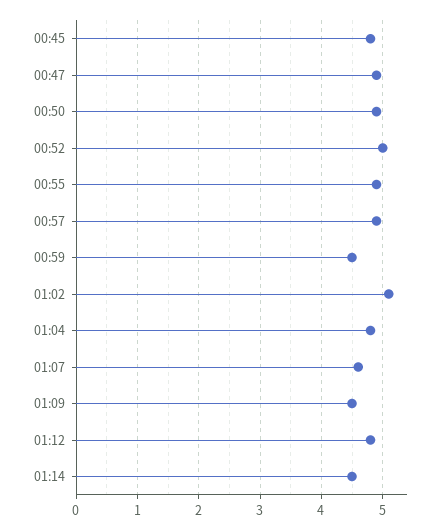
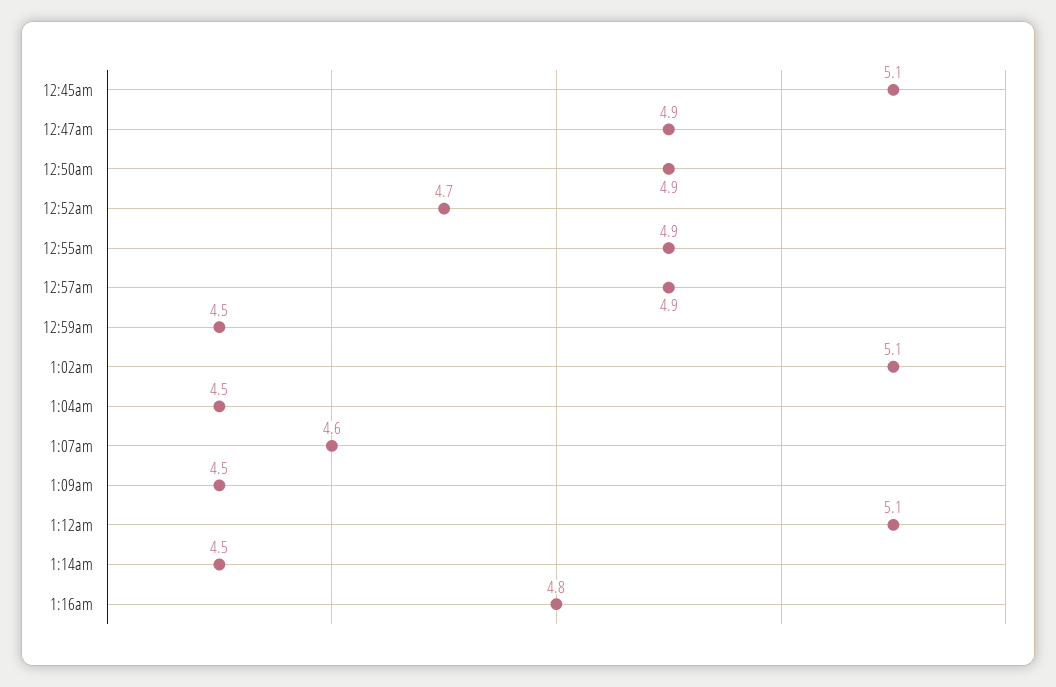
00:45: 4.8 -> 5.1
00:52: 5 -> 4.7
01:04: 4.8 -> 4.5
01:12: 4.8 -> 5.1
1:16am: none -> 4.8

